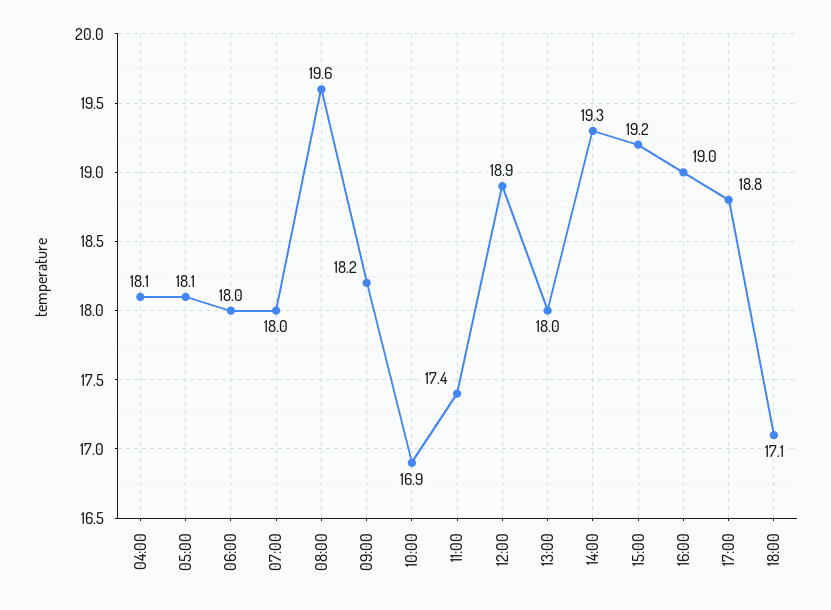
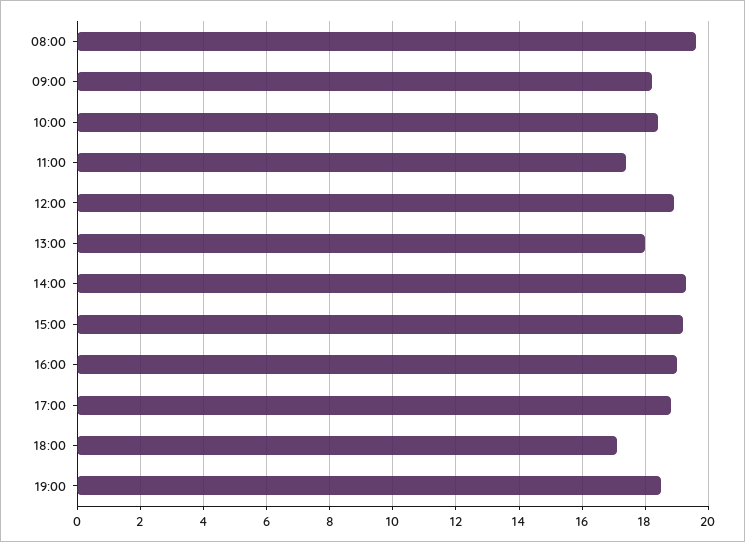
04:00: 18.1 -> none
05:00: 18.1 -> none
06:00: 18 -> none
07:00: 18 -> none
10:00: 16.9 -> 18.5
19:00: none -> 18.5

